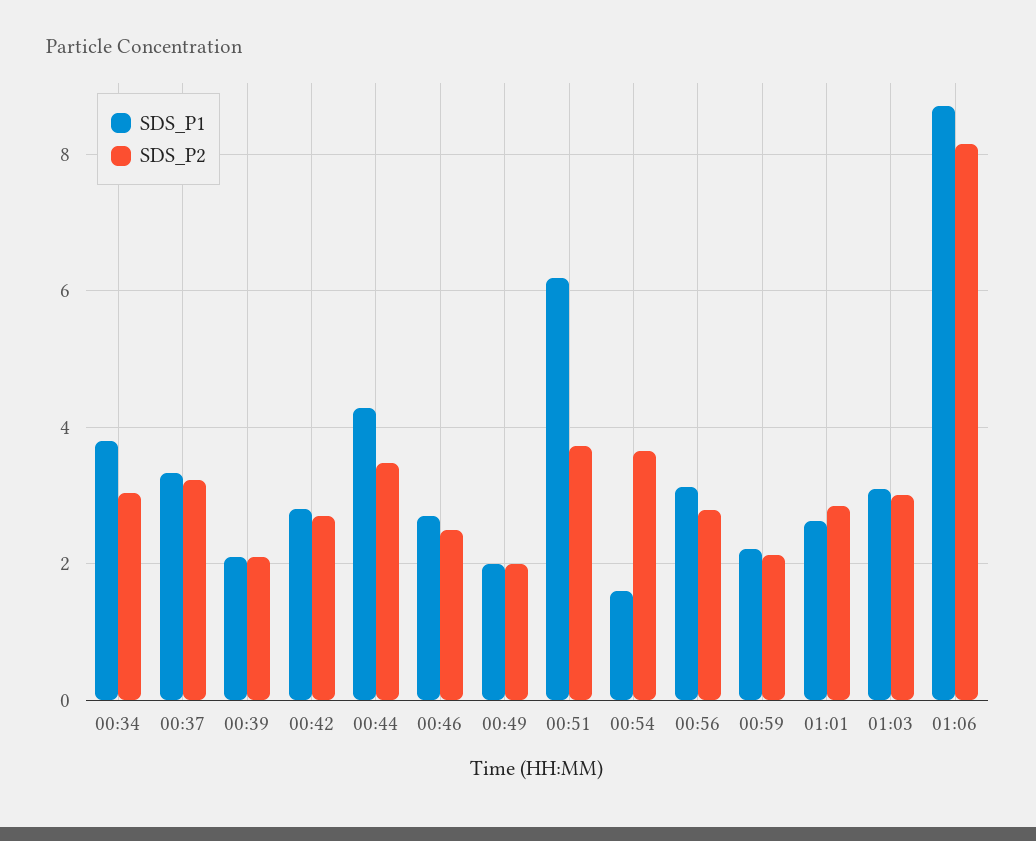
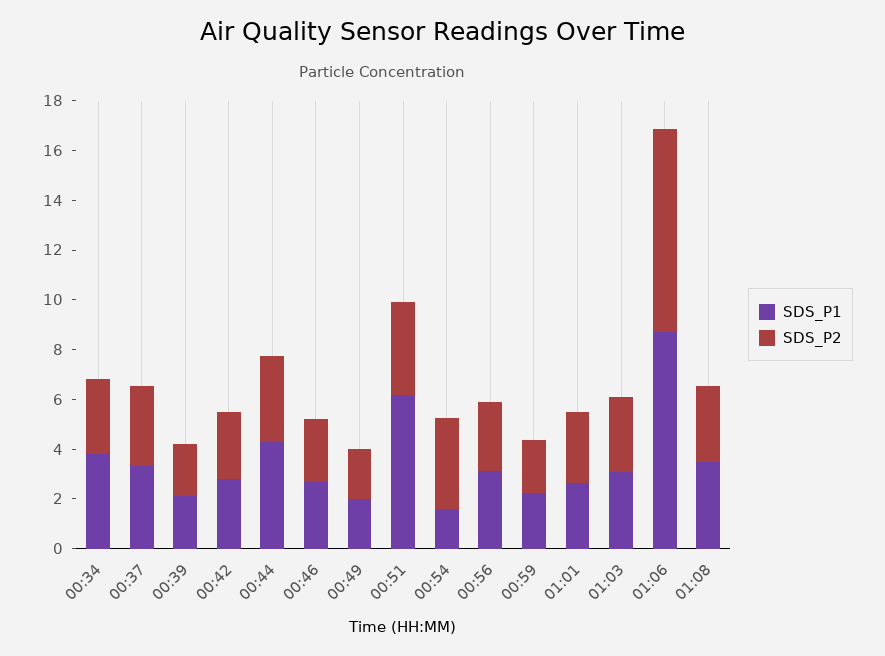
SDS_P1, 01:08: none -> 3.5
SDS_P2, 01:08: none -> 3

